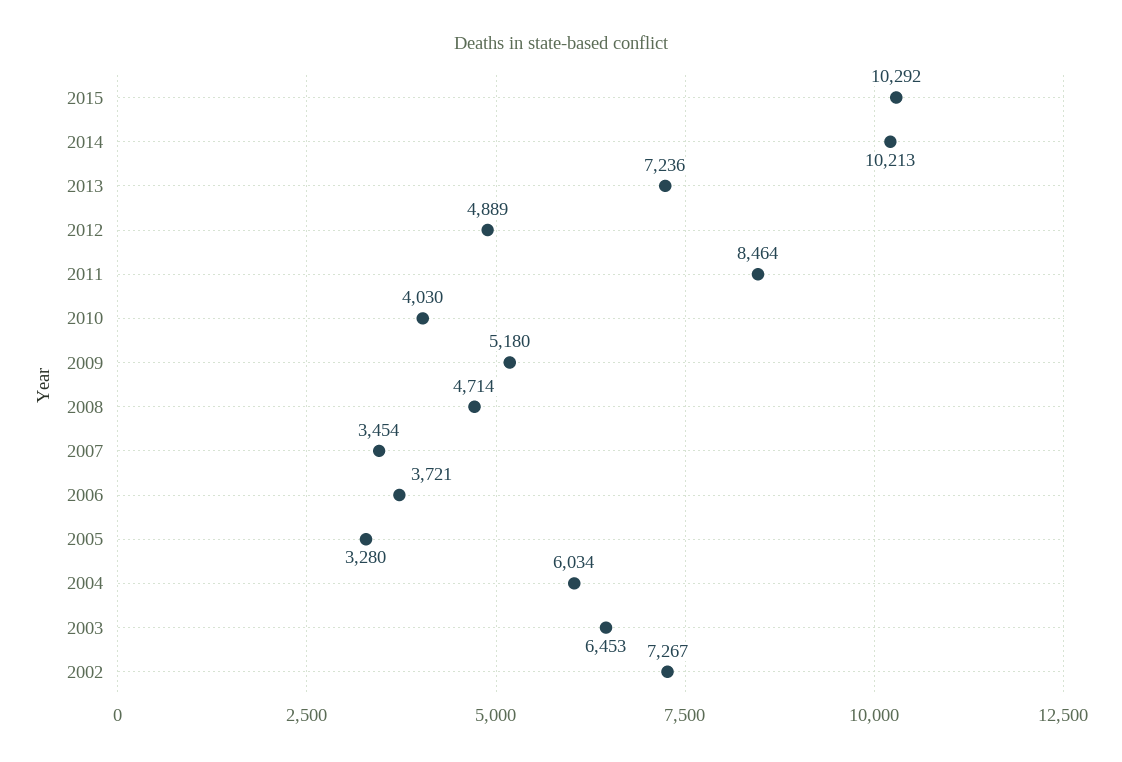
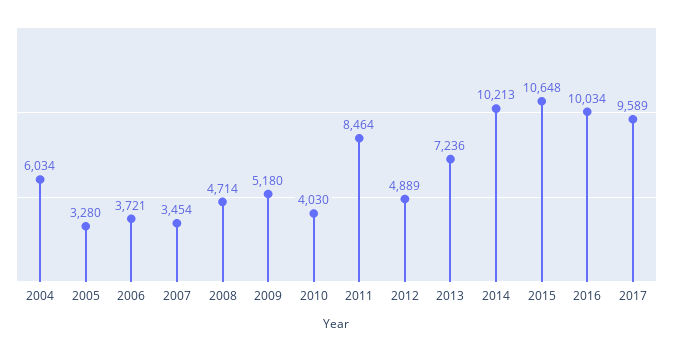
2015: 10292 -> 10648
2003: 6453 -> none
2002: 7267 -> none
2016: none -> 10034
2017: none -> 9589

